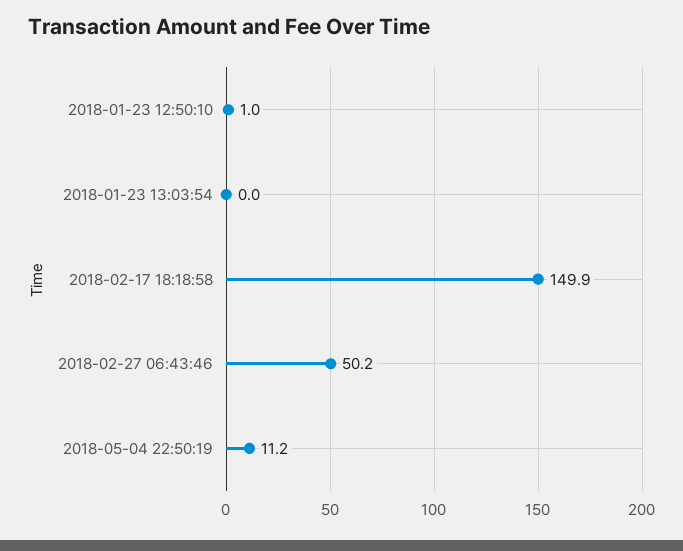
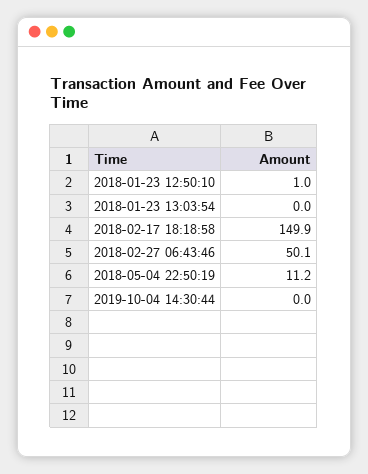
2018-02-27 06:43:46: 50.2 -> 50.1
2019-10-04 14:30:44: none -> 0

